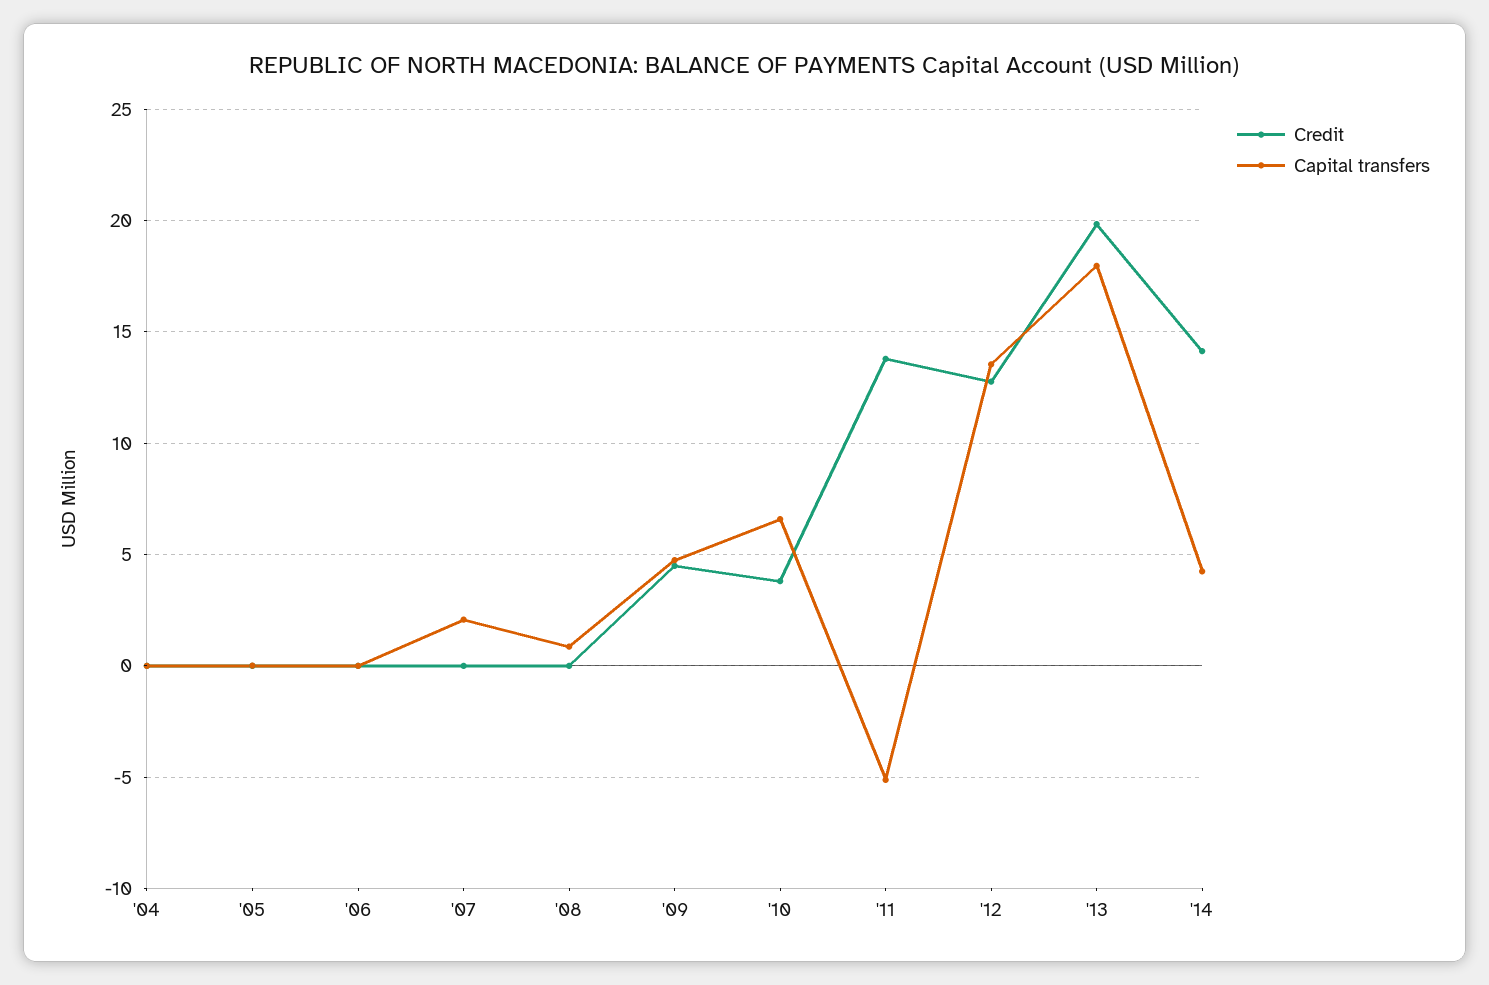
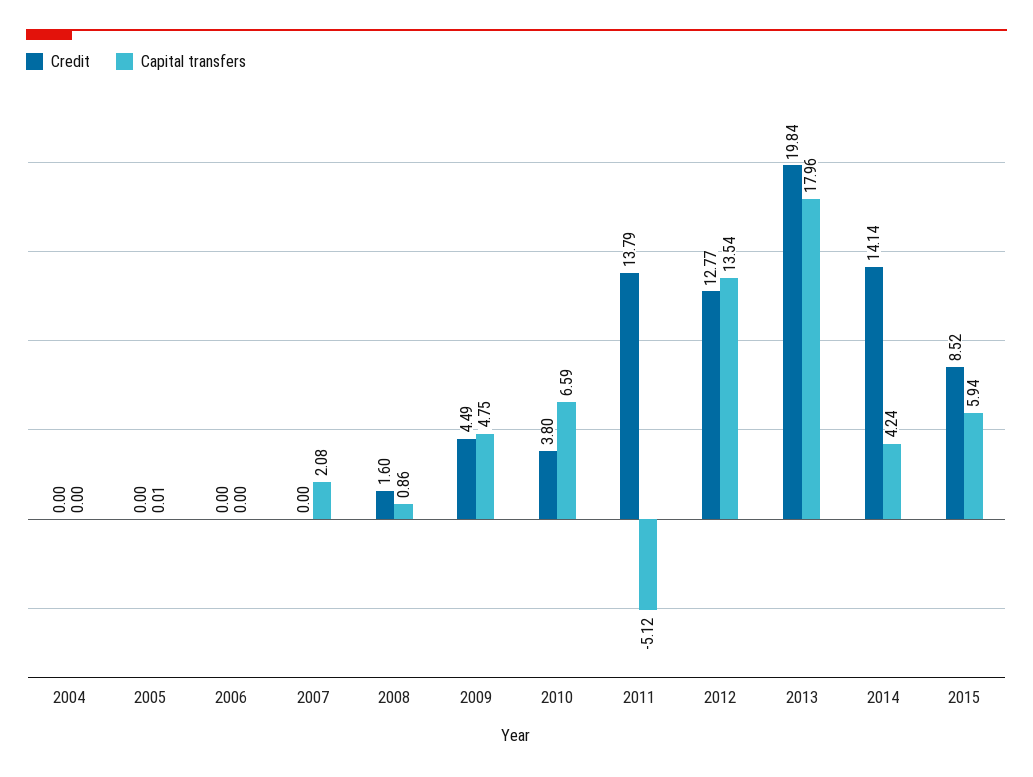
Credit, '08: 0 -> 1.6
Credit, 2015: none -> 8.52
Capital transfers, 2015: none -> 5.94

